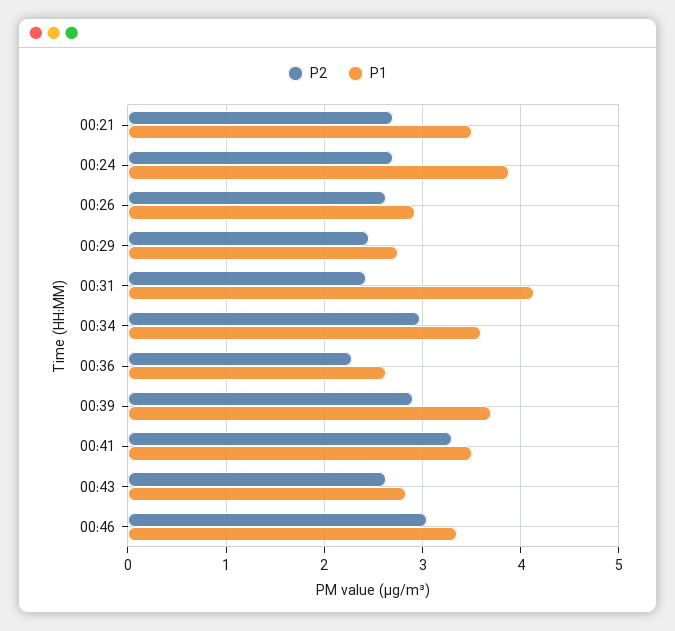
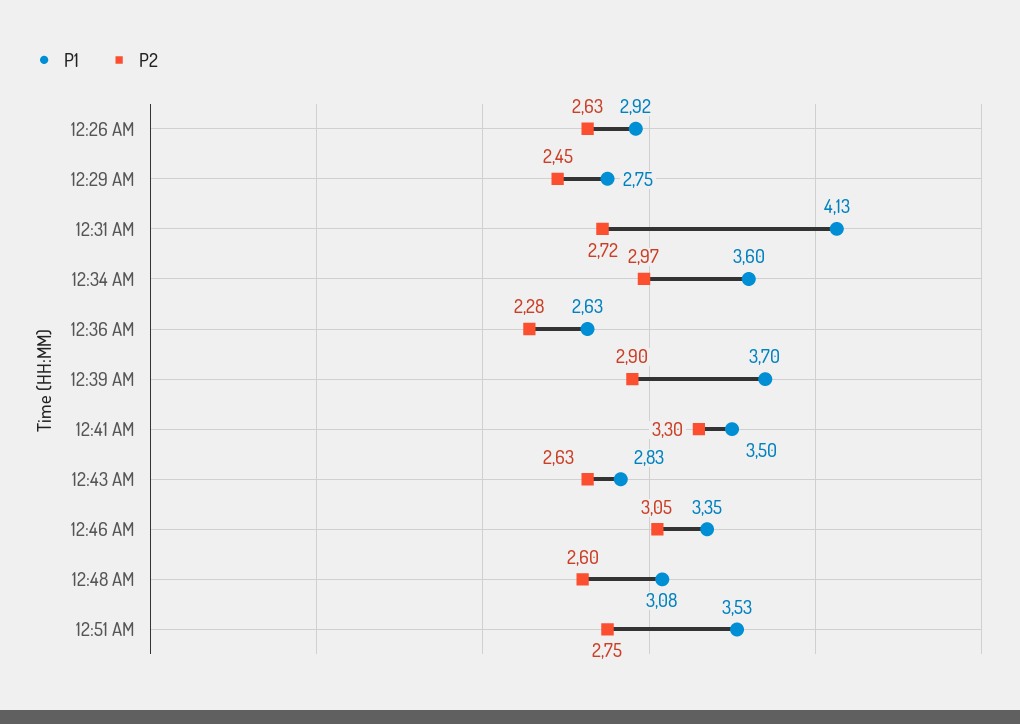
P2, 00:21: 2.7 -> none
P1, 00:21: 3.5 -> none
P2, 00:24: 2.7 -> none
P1, 00:24: 3.9 -> none
P2, 00:31: 2.4 -> 2.72
P1, 12:48 AM: none -> 3.08
P2, 12:48 AM: none -> 2.6
P1, 12:51 AM: none -> 3.53
P2, 12:51 AM: none -> 2.75

